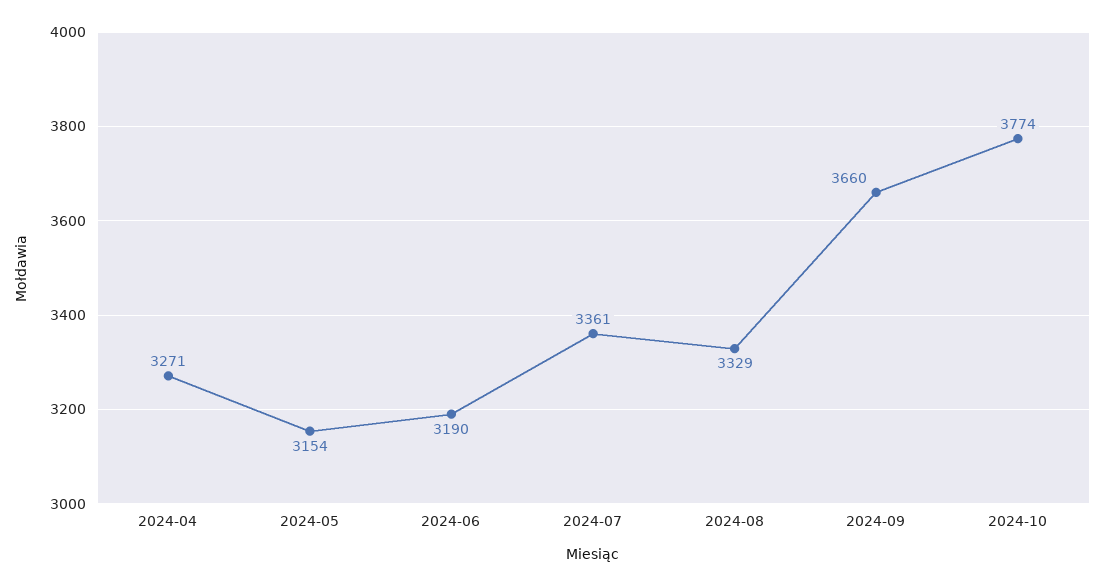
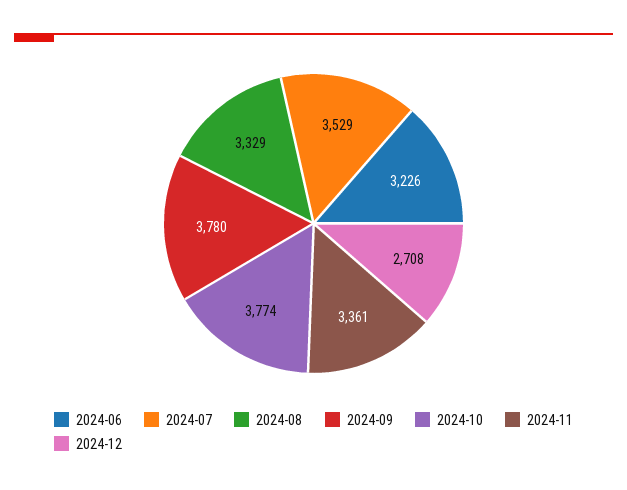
2024-04: 3271 -> none
2024-05: 3154 -> none
2024-06: 3190 -> 3226
2024-07: 3361 -> 3529
2024-09: 3660 -> 3780
2024-11: none -> 3361
2024-12: none -> 2708

